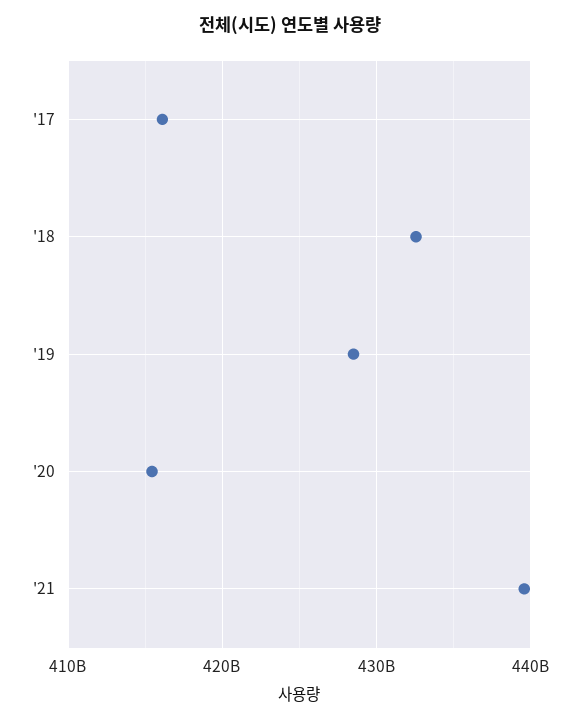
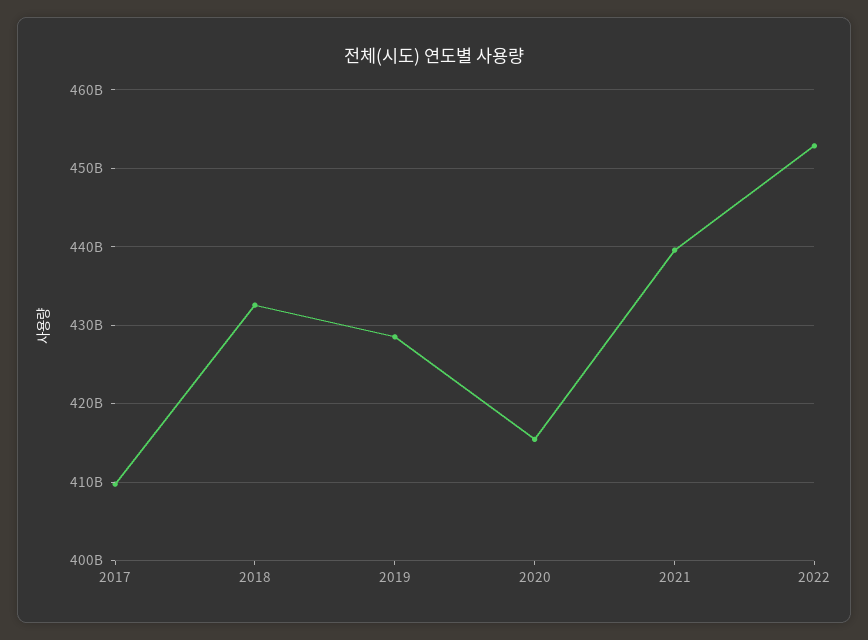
'17: 416000000000 -> 410000000000
2022: none -> 453000000000

